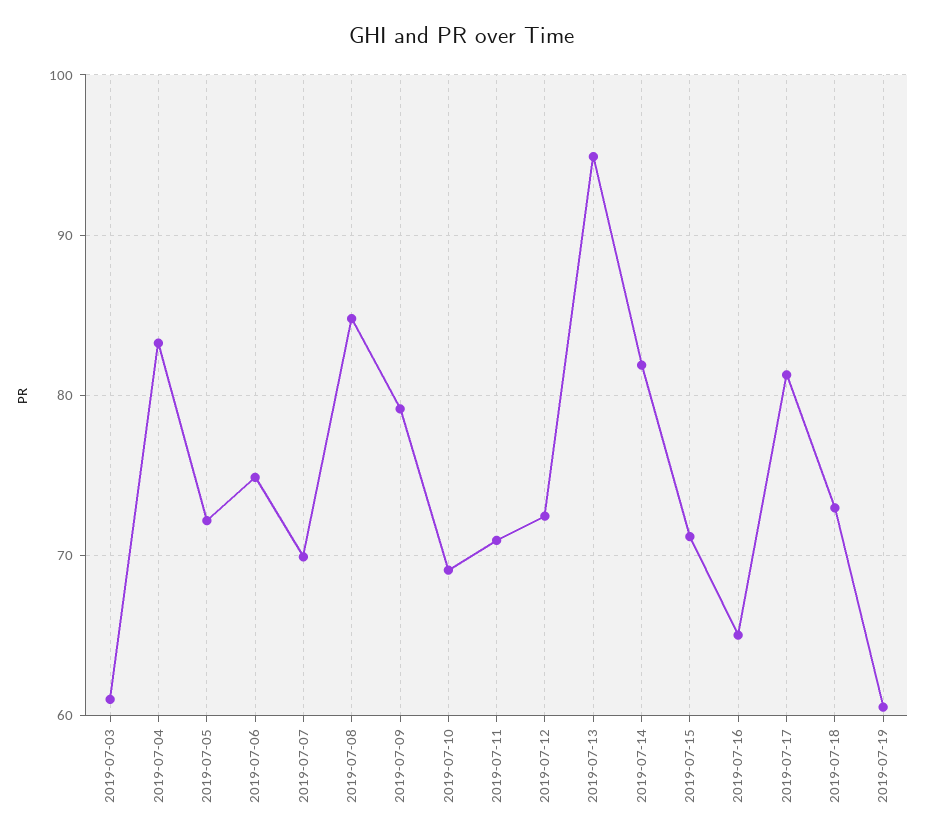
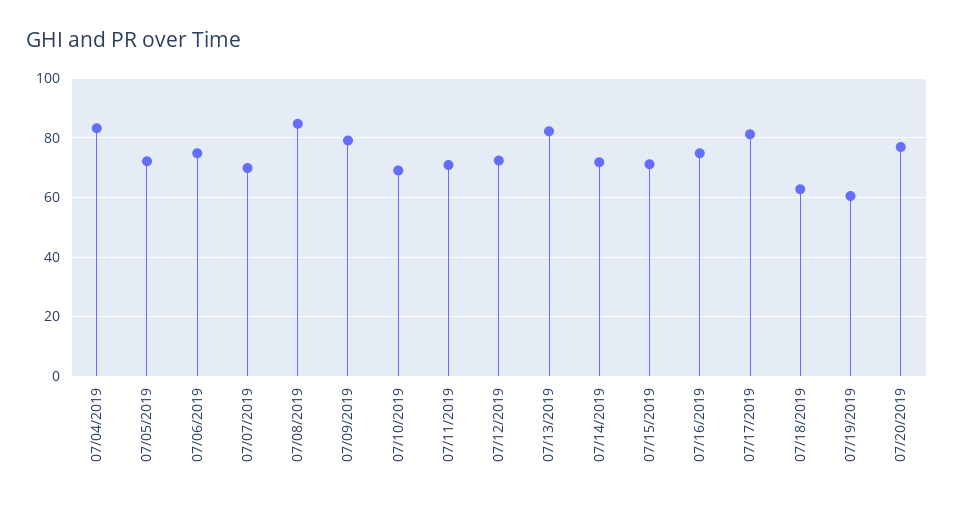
2019-07-03: 61 -> none
2019-07-13: 95 -> 82.5
2019-07-14: 82 -> 72.5
2019-07-16: 65 -> 75
2019-07-18: 73 -> 62.5
07/20/2019: none -> 77.5

